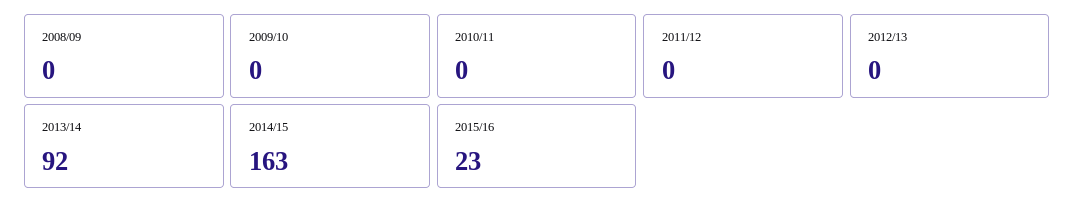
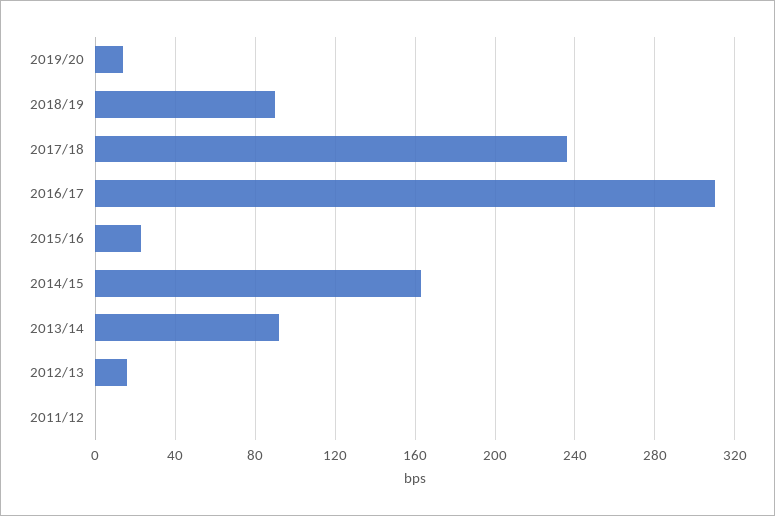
2008/09: 0 -> none
2009/10: 0 -> none
2010/11: 0 -> none
2012/13: 0 -> 15
2019/20: none -> 15
2018/19: none -> 90
2017/18: none -> 235
2016/17: none -> 310

